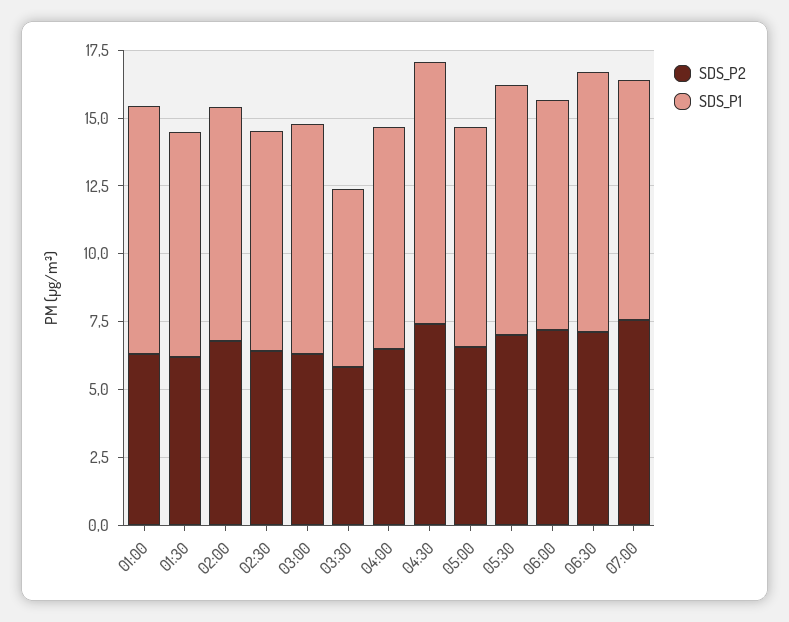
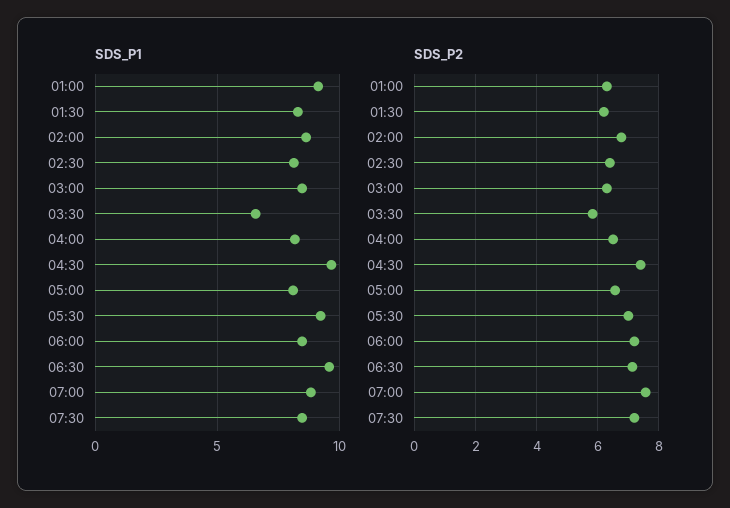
SDS_P1, 07:30: none -> 8.5
SDS_P2, 07:30: none -> 7.2

